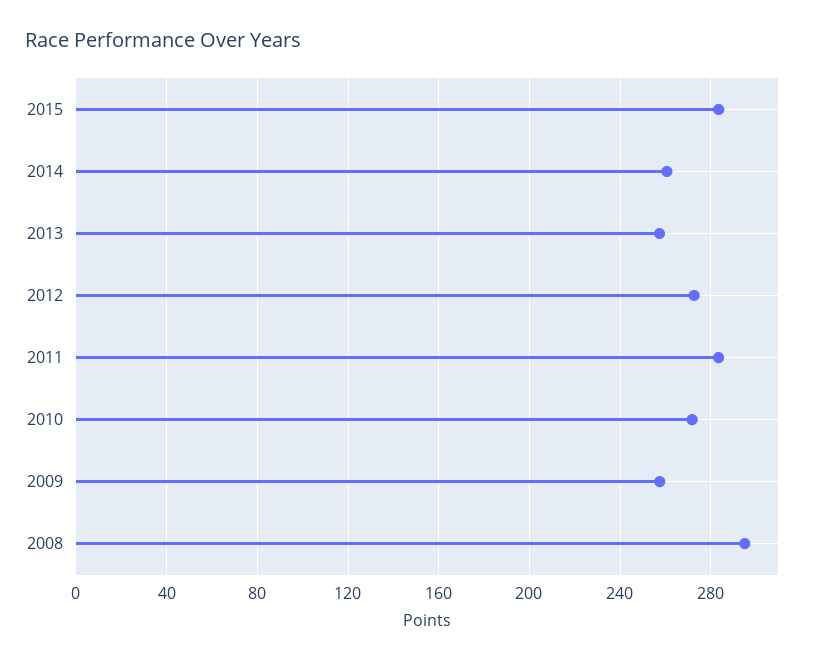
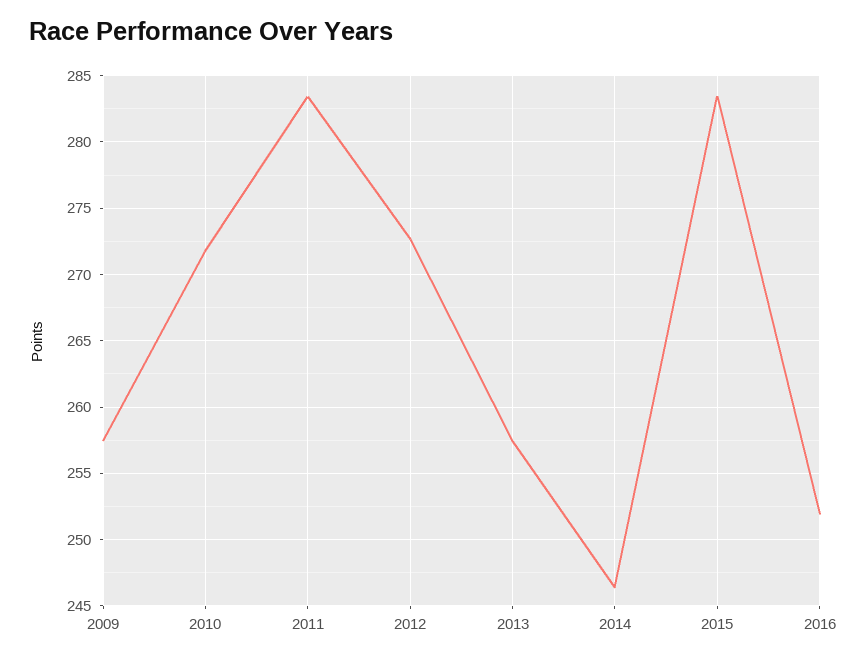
2014: 260 -> 246.5
2008: 295 -> none
2016: none -> 252

